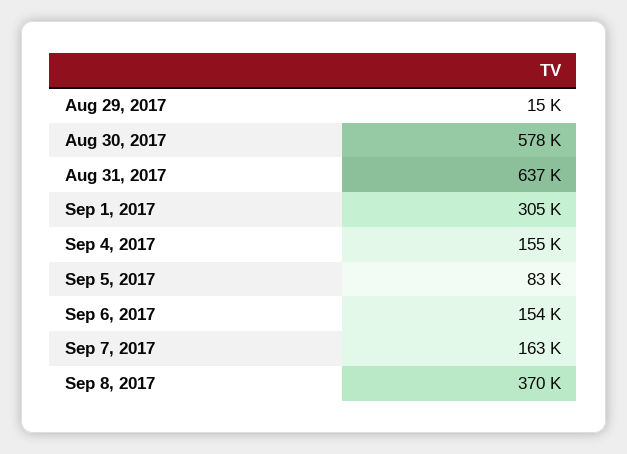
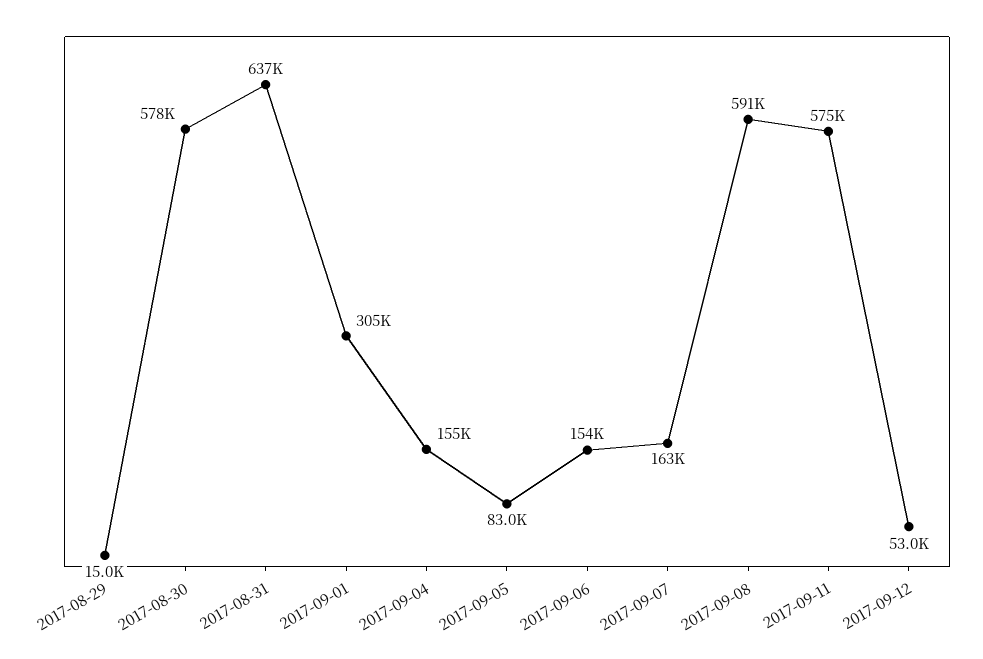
Sep 8, 2017: 370000 -> 591000
2017-09-11: none -> 575000
2017-09-12: none -> 53000

